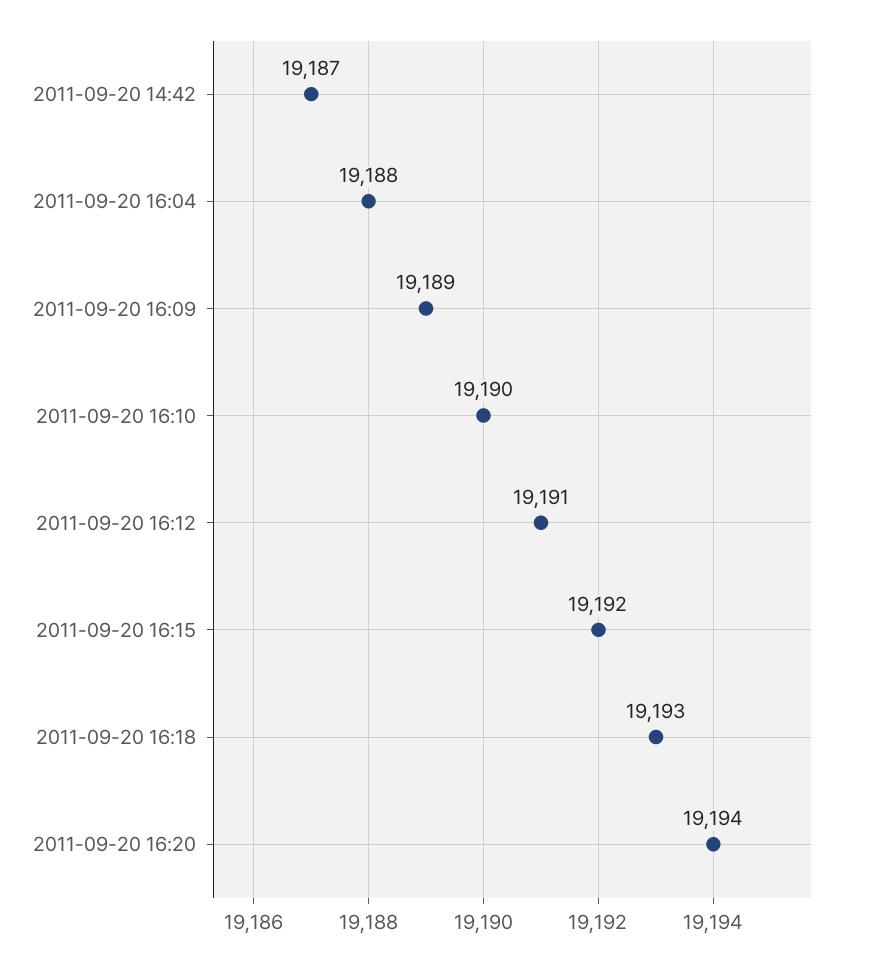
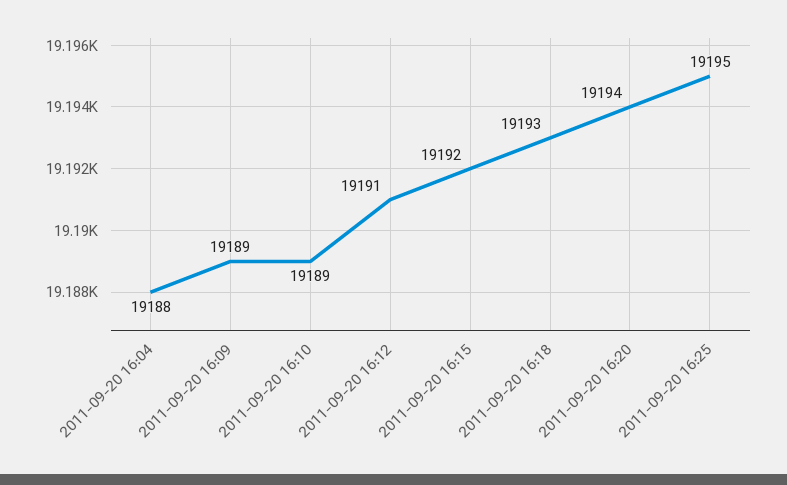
2011-09-20 14:42: 19187 -> none
2011-09-20 16:10: 19190 -> 19189
2011-09-20 16:25: none -> 19195

